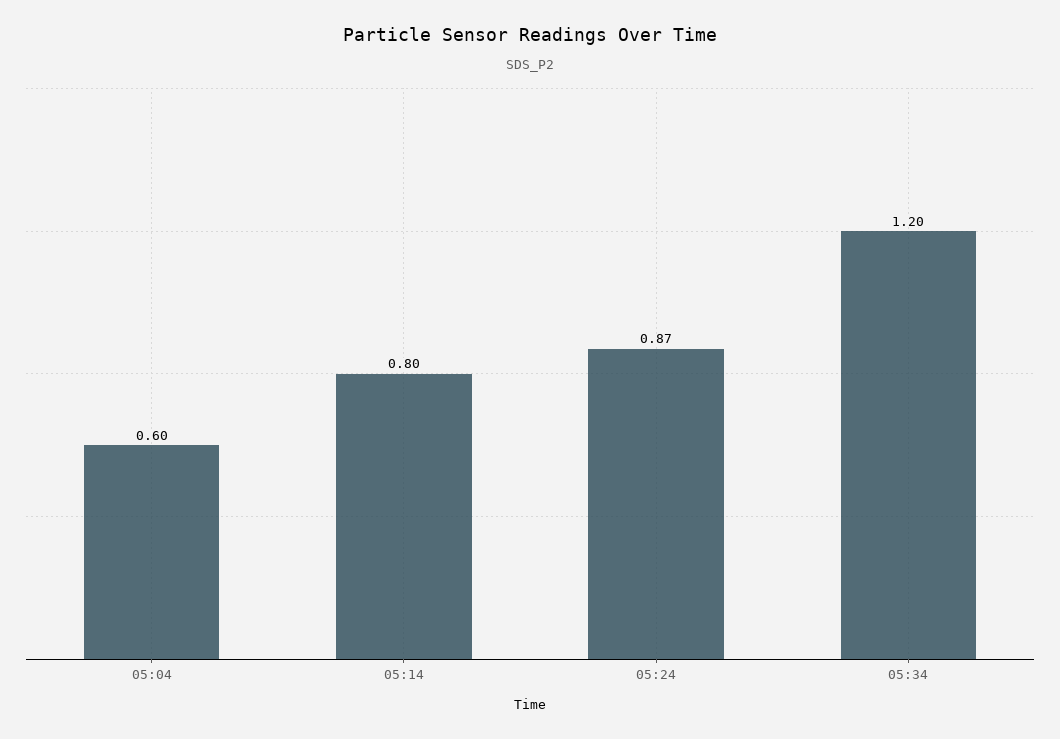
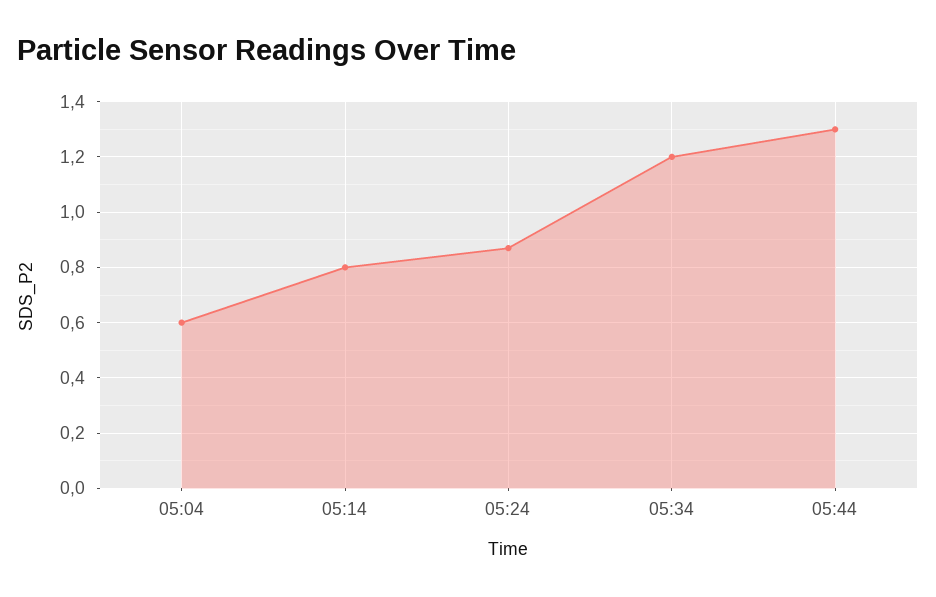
05:44: none -> 1.3

